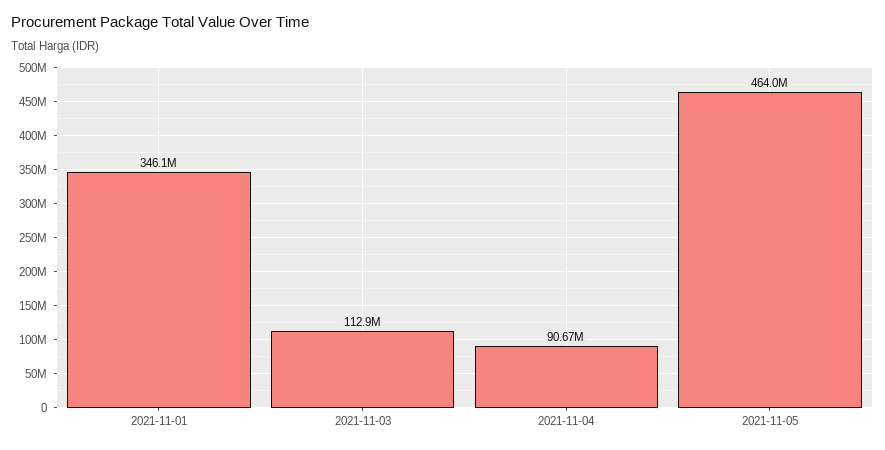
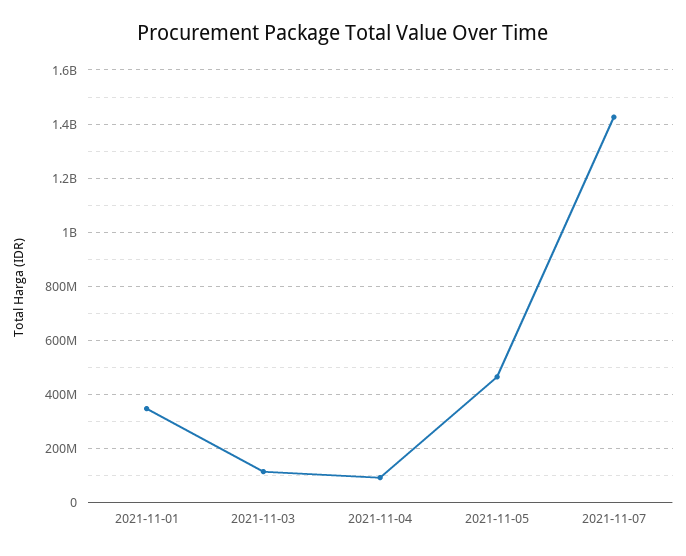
2021-11-07: none -> 1425000000

